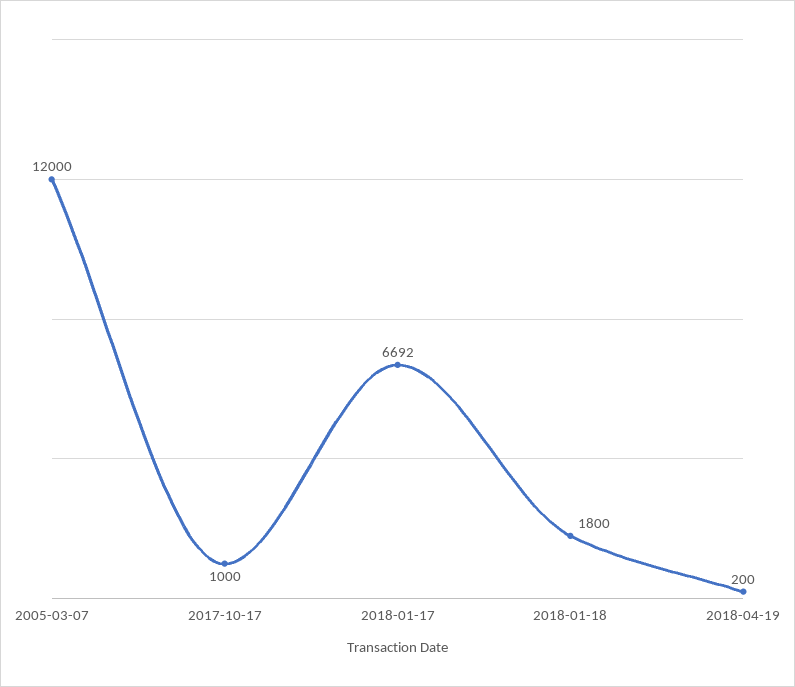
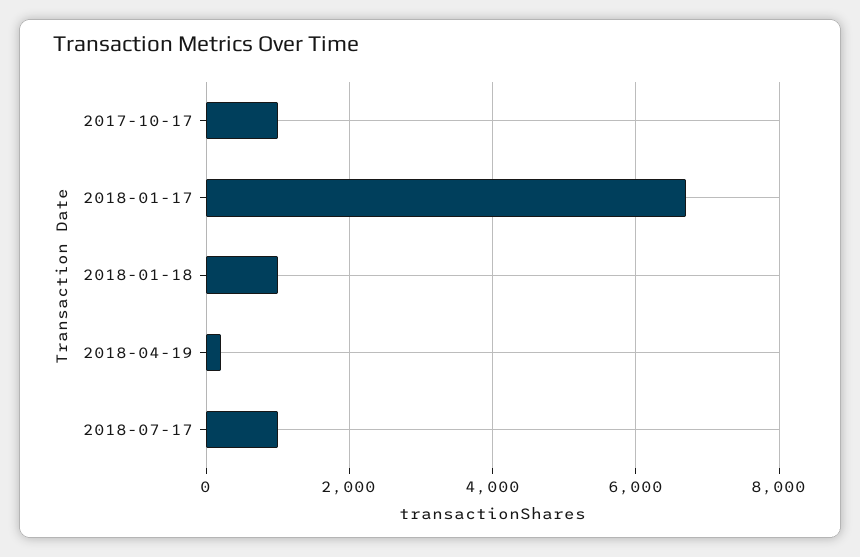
2005-03-07: 12000 -> none
2018-01-18: 1800 -> 1000
2018-07-17: none -> 1000

